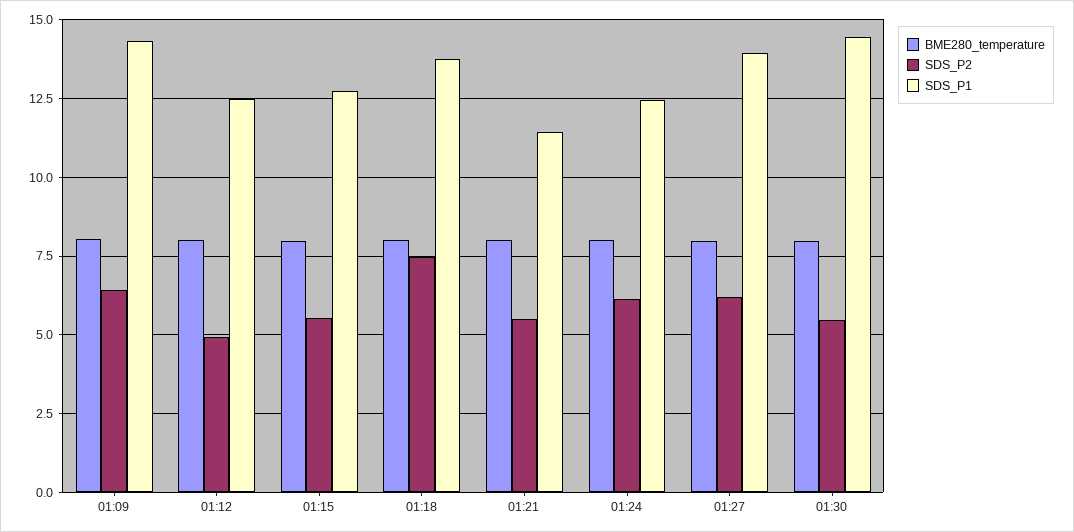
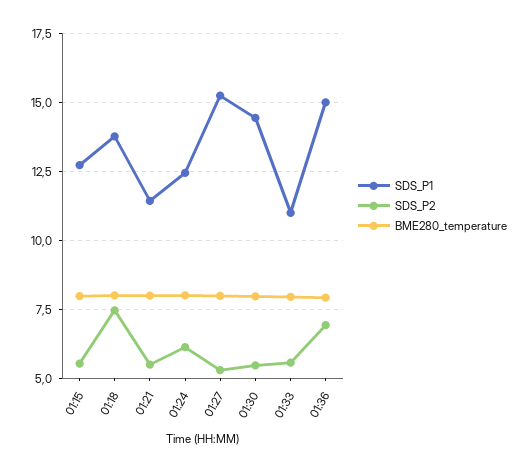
BME280_temperature, 01:09: 8 -> none
SDS_P2, 01:09: 6.5 -> none
SDS_P1, 01:09: 14.25 -> none
BME280_temperature, 01:12: 8 -> none
SDS_P2, 01:12: 5 -> none
SDS_P1, 01:12: 12.5 -> none
SDS_P2, 01:27: 6.25 -> 5.25
SDS_P1, 01:27: 14 -> 15.25
SDS_P1, 01:33: none -> 11
SDS_P2, 01:33: none -> 5.5
BME280_temperature, 01:33: none -> 8
SDS_P1, 01:36: none -> 15
SDS_P2, 01:36: none -> 7
BME280_temperature, 01:36: none -> 8

